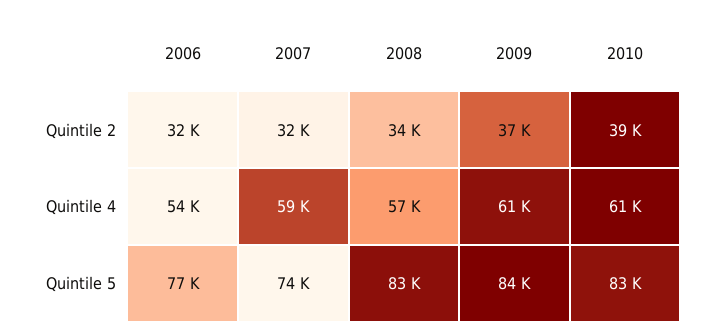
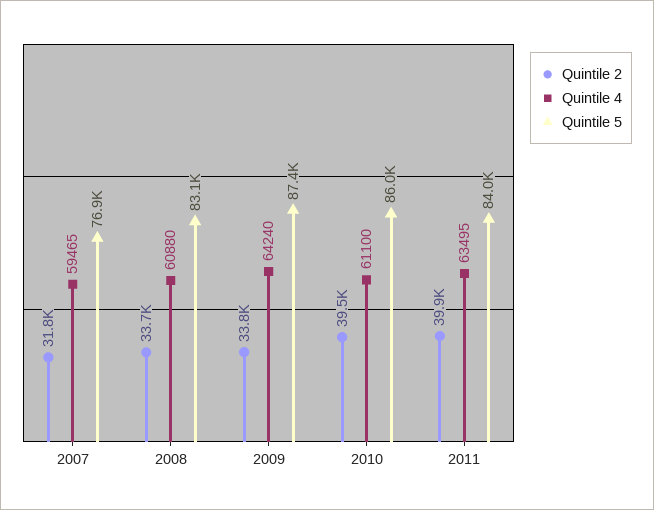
Quintile 2, 2006: 32000 -> none
Quintile 2, 2009: 37000 -> 33800
Quintile 4, 2006: 54000 -> none
Quintile 4, 2008: 57000 -> 60880
Quintile 4, 2009: 61000 -> 64240
Quintile 5, 2006: 77000 -> none
Quintile 5, 2007: 74000 -> 76900
Quintile 5, 2009: 84000 -> 87400
Quintile 5, 2010: 83000 -> 86000
Quintile 2, 2011: none -> 39900
Quintile 4, 2011: none -> 63495
Quintile 5, 2011: none -> 84000

